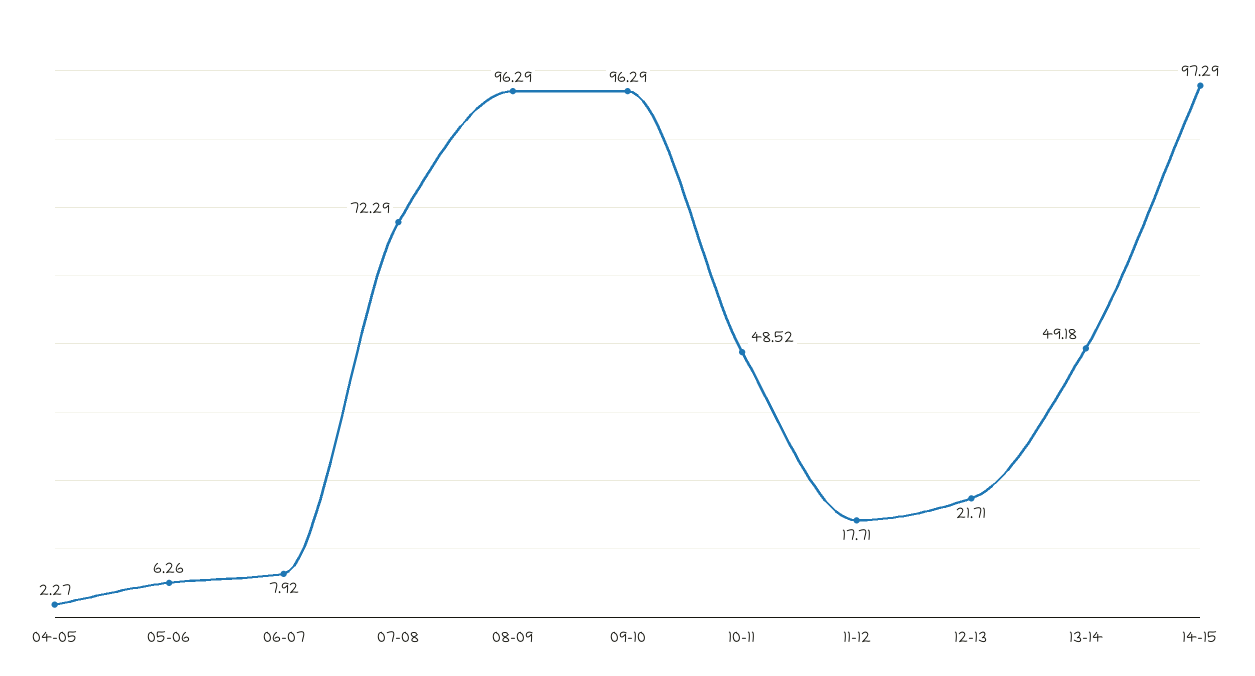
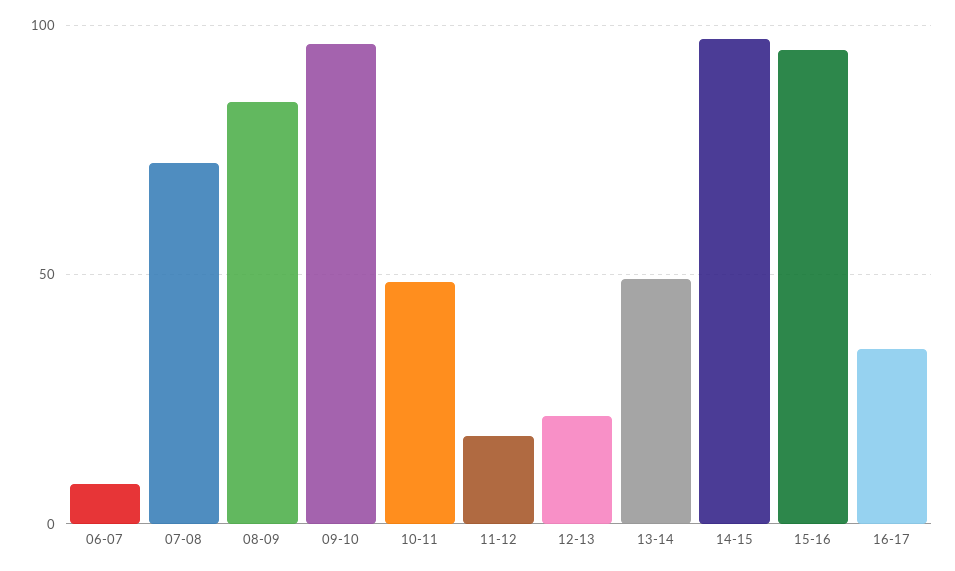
04-05: 2.27 -> none
05-06: 6.26 -> none
08-09: 96.29 -> 85
15-16: none -> 95
16-17: none -> 35

